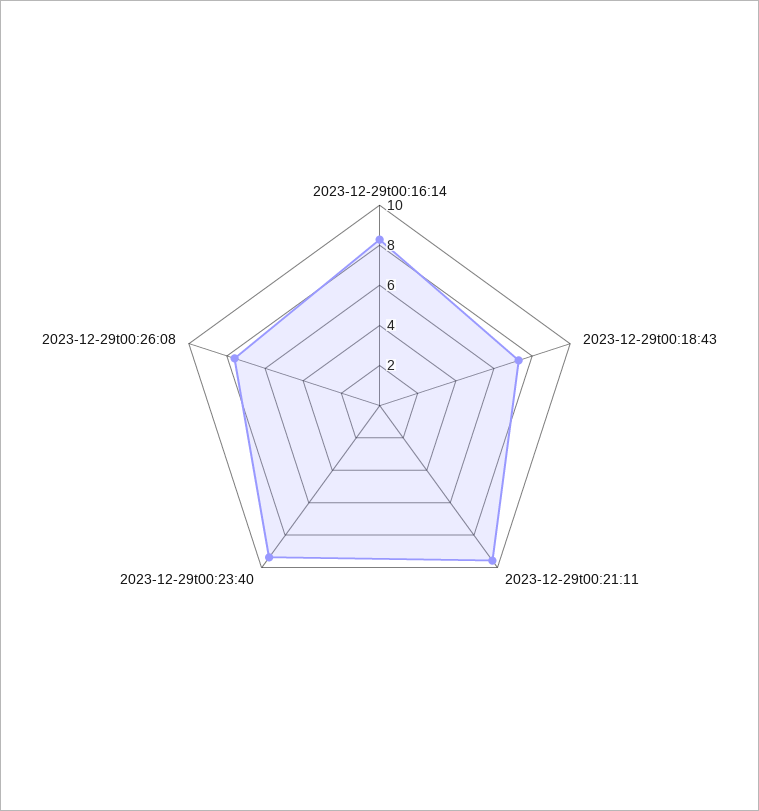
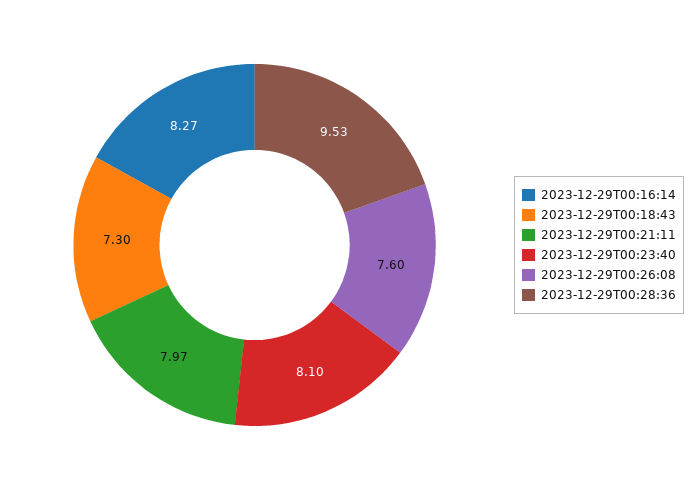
2023-12-29t00:21:11: 9.5 -> 7.97
2023-12-29t00:23:40: 9.5 -> 8.1
2023-12-29T00:28:36: none -> 9.53

